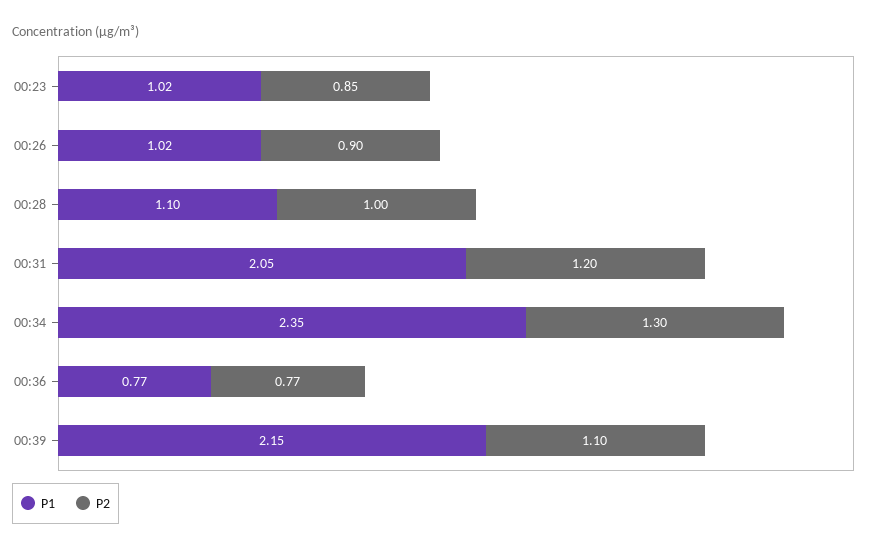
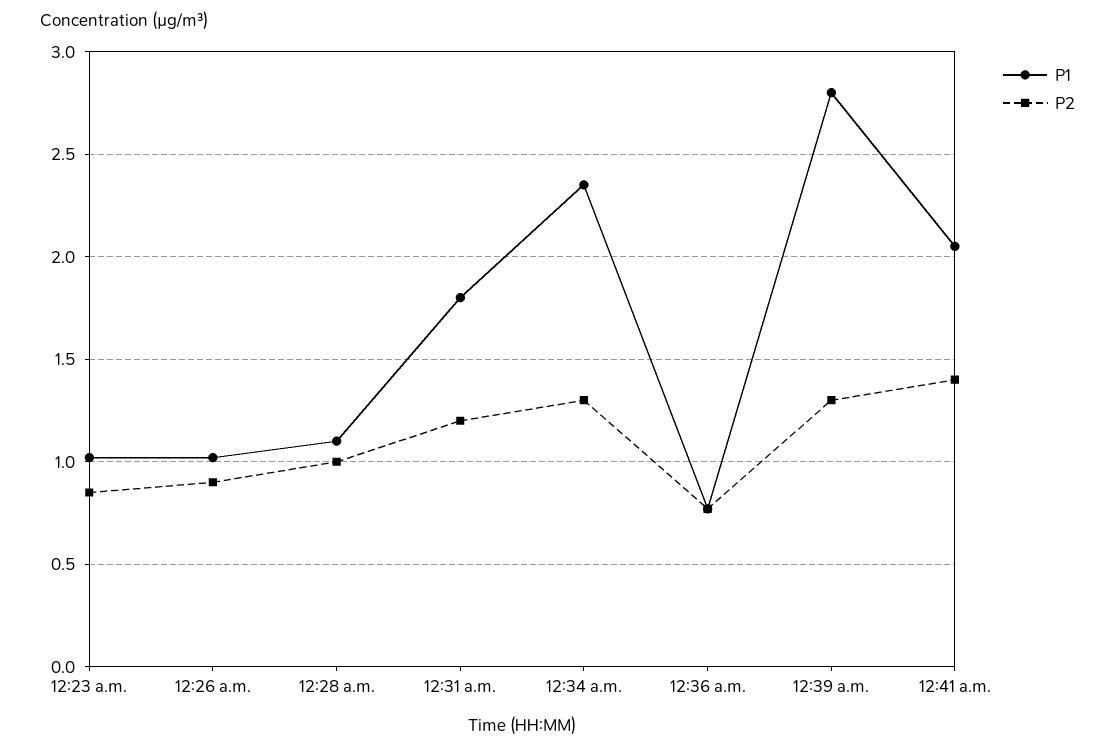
P1, 00:31: 2.05 -> 1.8
P1, 00:39: 2.15 -> 2.8
P2, 00:39: 1.1 -> 1.3
P1, 12:41 a.m.: none -> 2.05
P2, 12:41 a.m.: none -> 1.4

